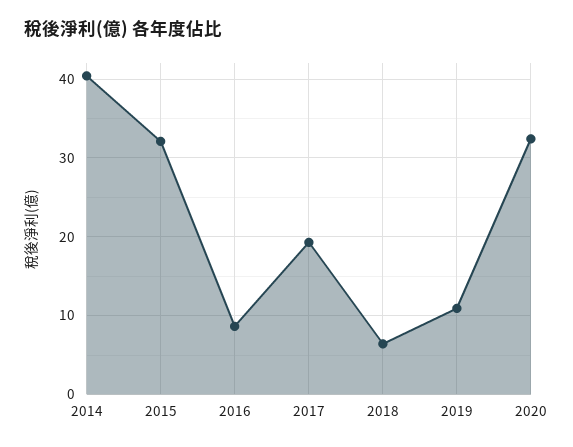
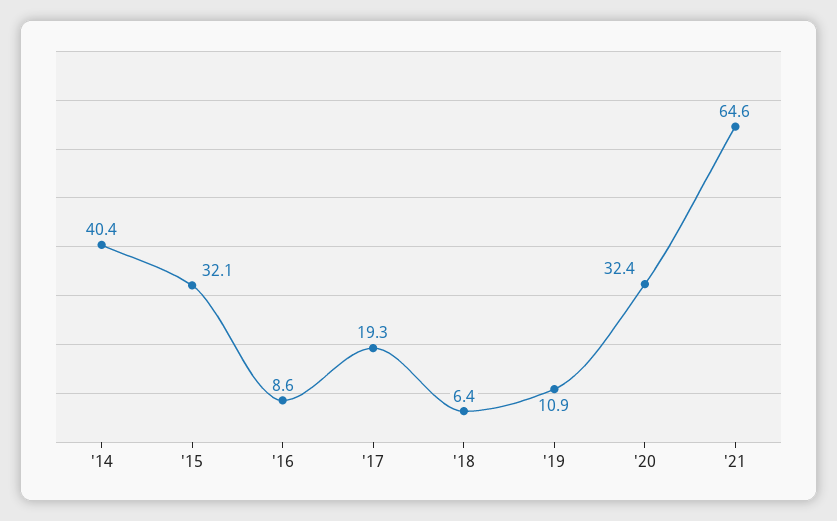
'21: none -> 64.6

